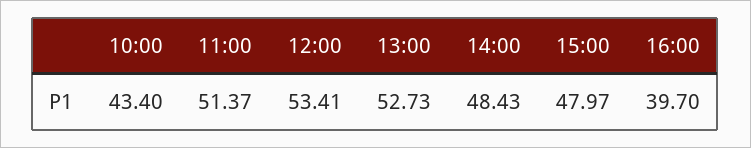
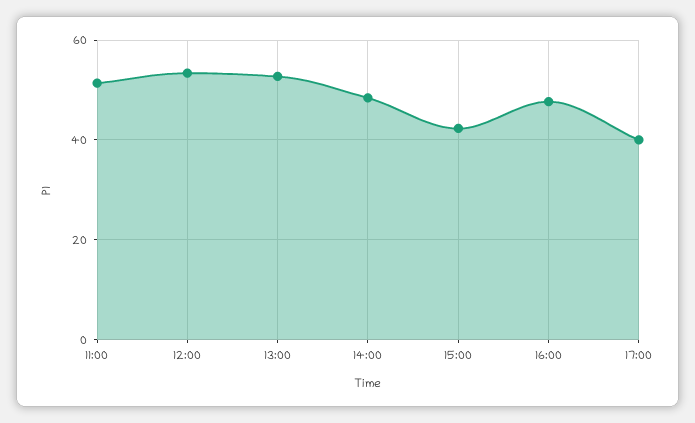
10:00: 43.4 -> none
15:00: 47.97 -> 42
16:00: 39.7 -> 48
17:00: none -> 40

